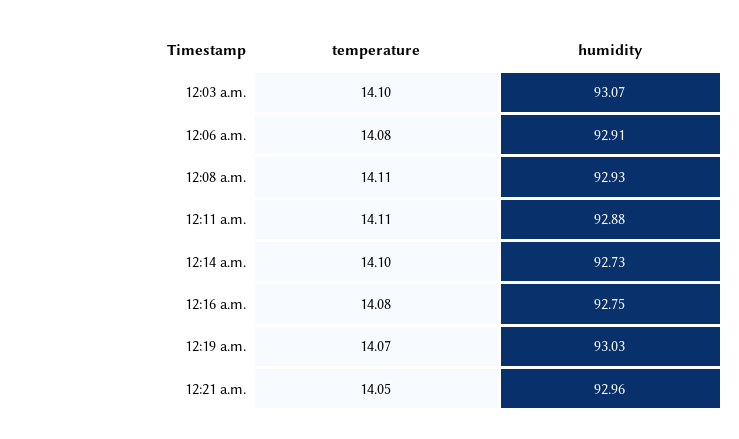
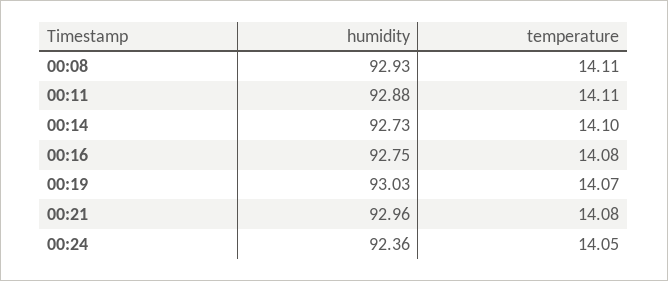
temperature, 12:03 a.m.: 14.1 -> none
humidity, 12:03 a.m.: 93.07 -> none
temperature, 12:06 a.m.: 14.08 -> none
humidity, 12:06 a.m.: 92.91 -> none
temperature, 12:21 a.m.: 14.05 -> 14.08
humidity, 00:24: none -> 92.36
temperature, 00:24: none -> 14.05

